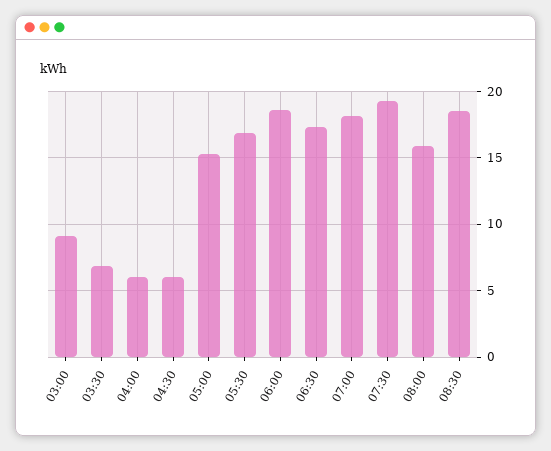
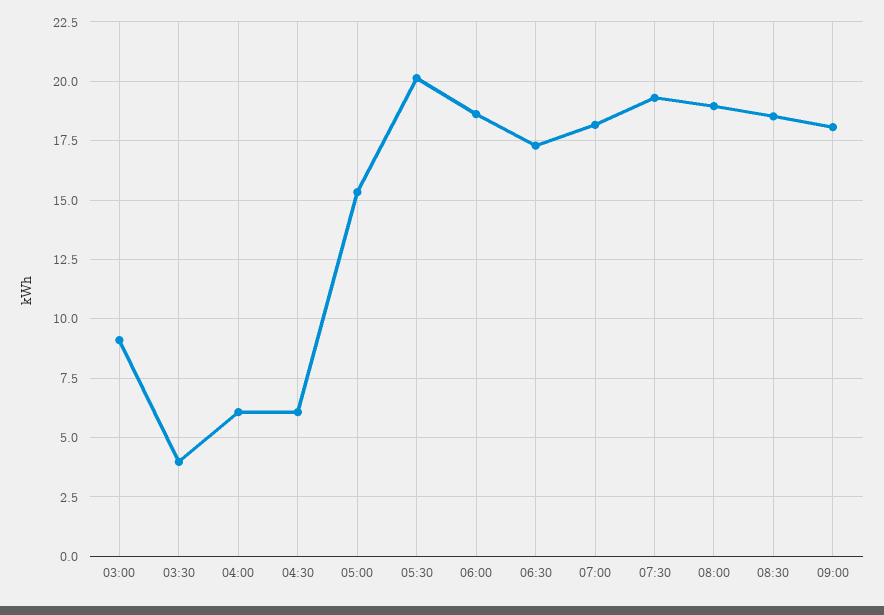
03:30: 7 -> 4
05:30: 17 -> 20
08:00: 16 -> 19
09:00: none -> 18

